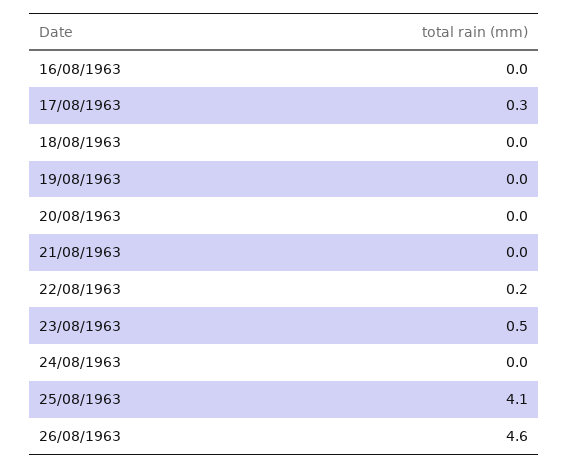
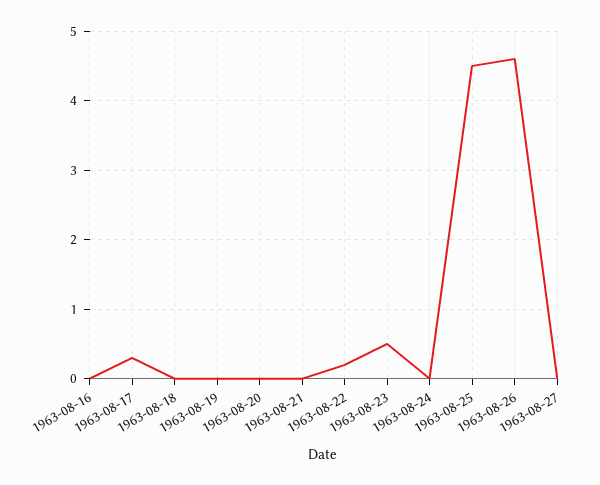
25/08/1963: 4.1 -> 4.5
1963-08-27: none -> 0

